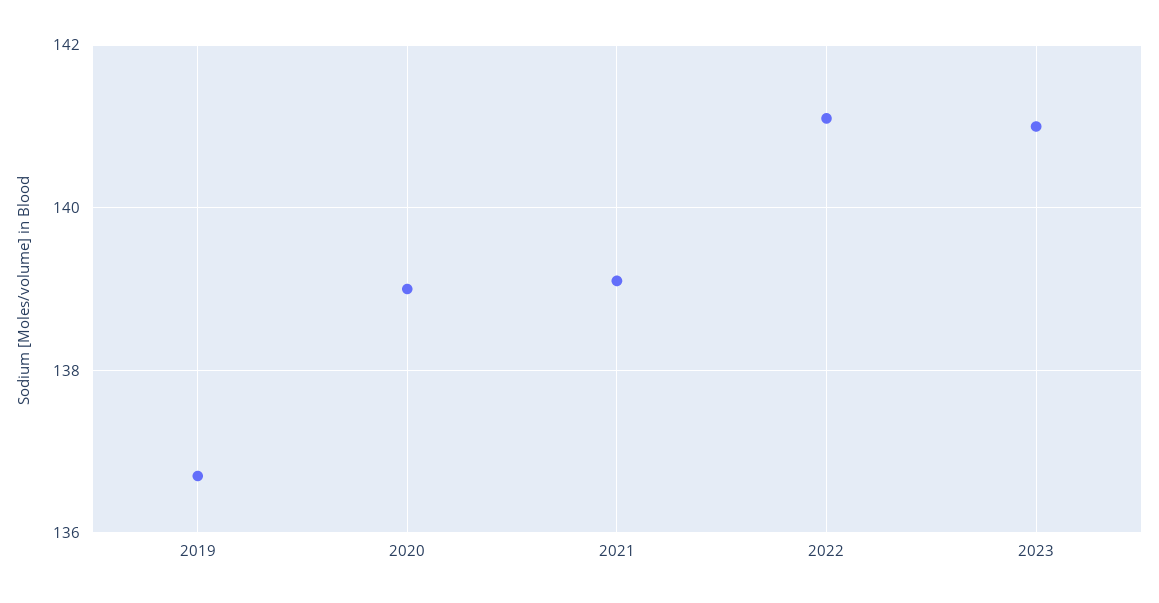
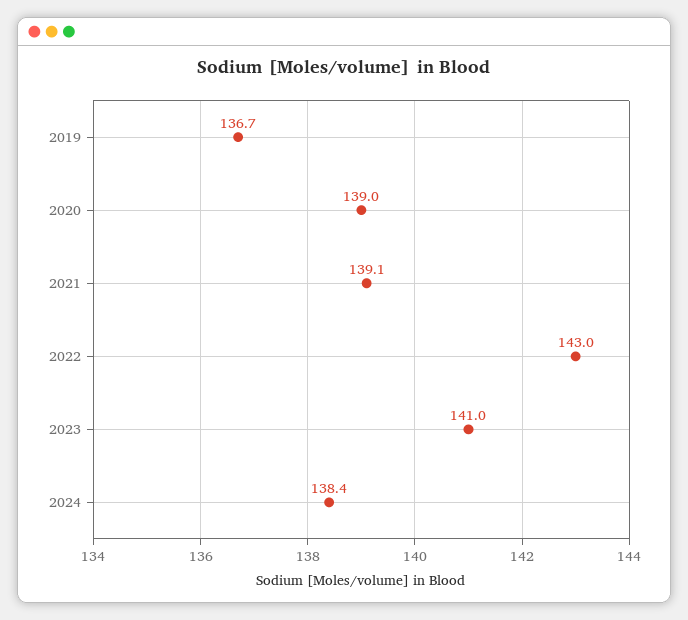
2022: 141 -> 143
2024: none -> 138.4

